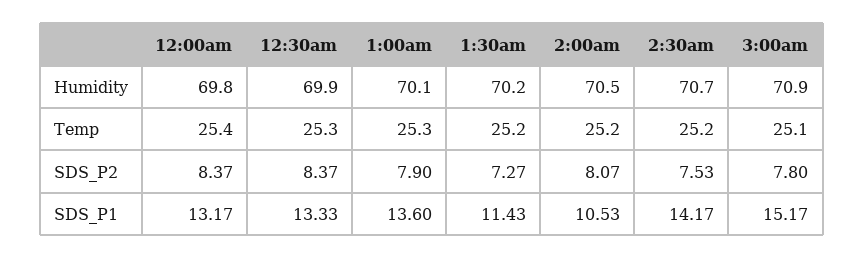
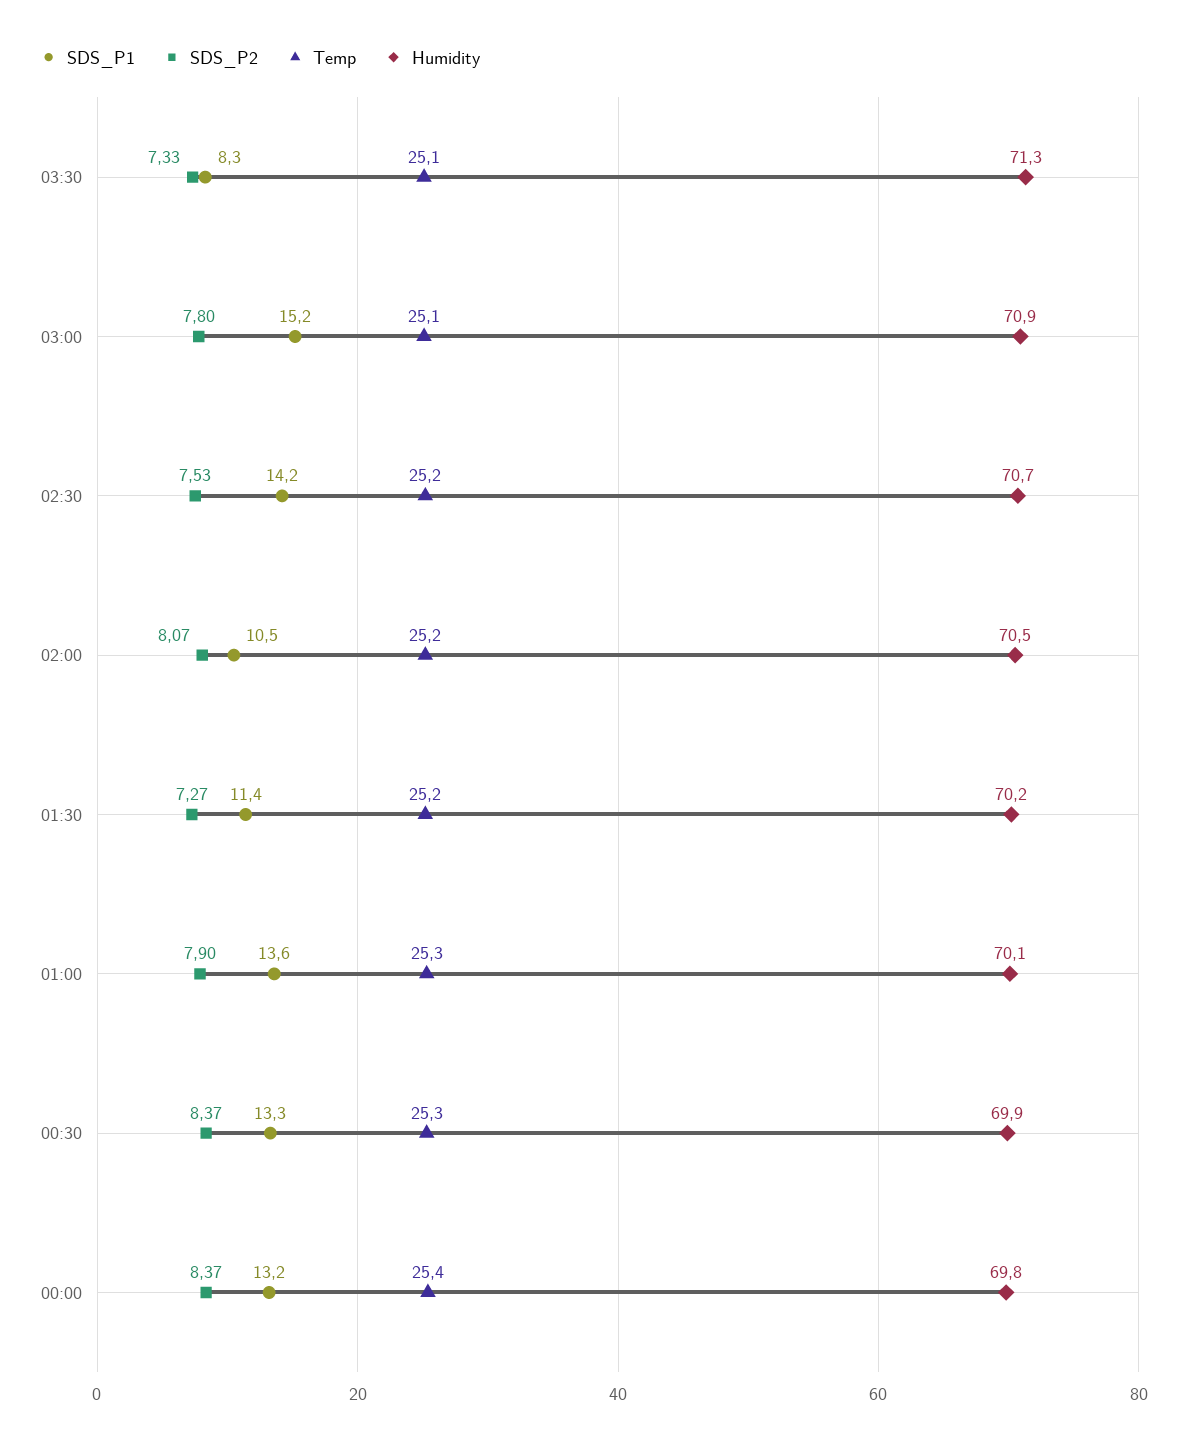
SDS_P1, 03:30: none -> 8.3
SDS_P2, 03:30: none -> 7.33
Temp, 03:30: none -> 25.1
Humidity, 03:30: none -> 71.3

